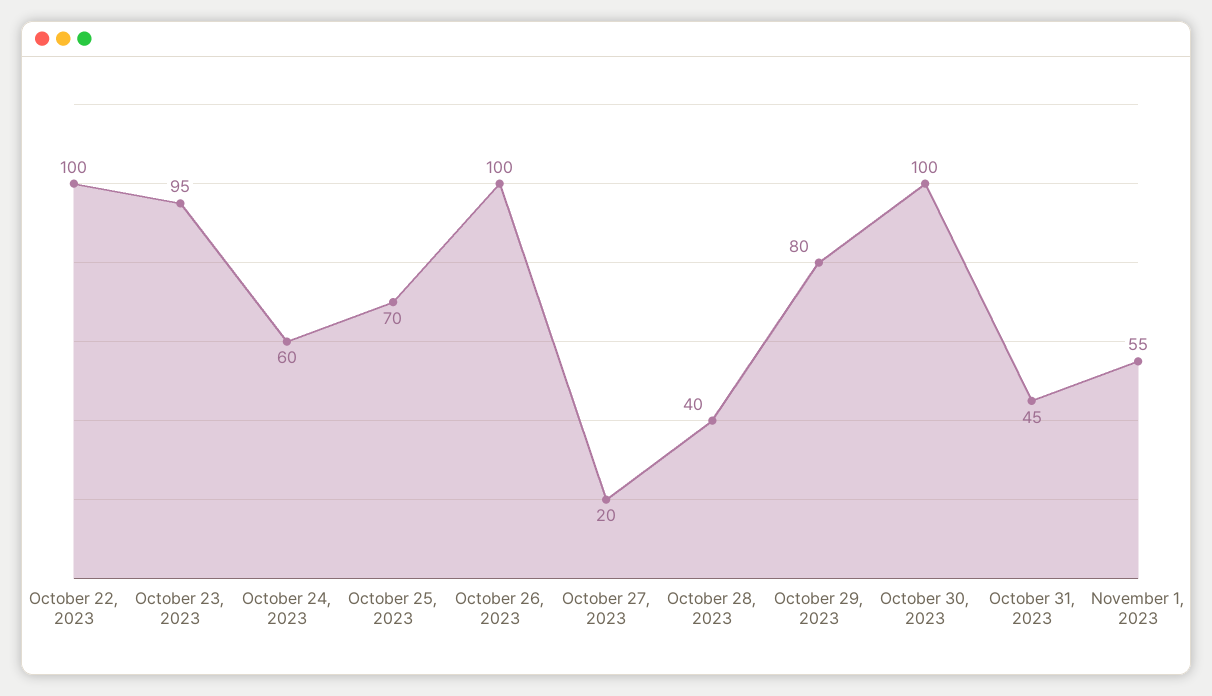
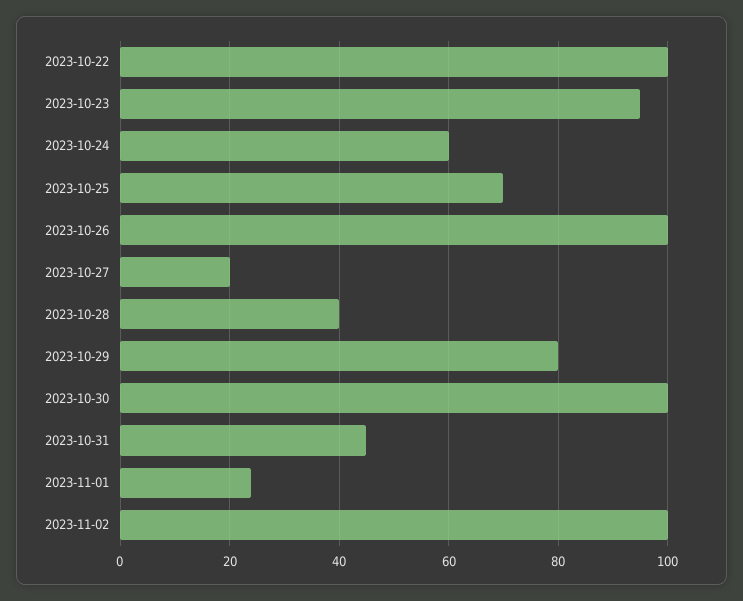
November 1, 2023: 55 -> 25
2023-11-02: none -> 100

